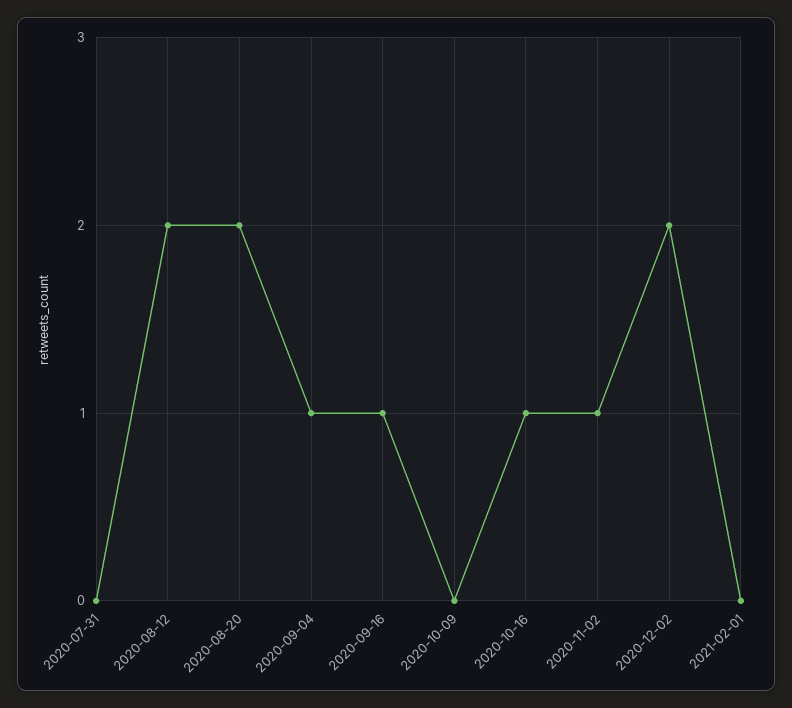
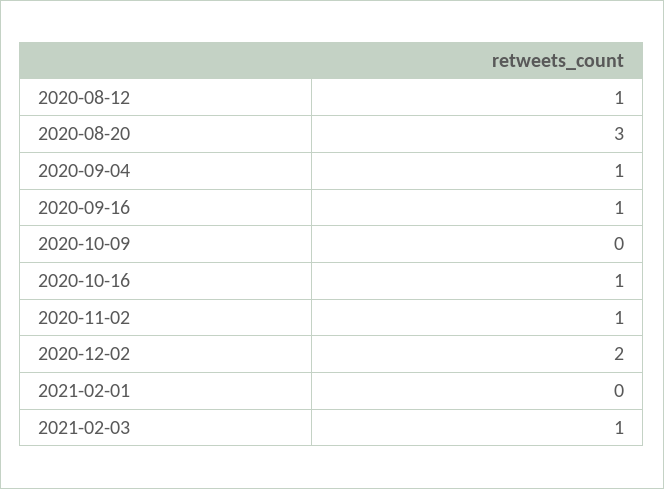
2020-07-31: 0 -> none
2020-08-12: 2 -> 1
2020-08-20: 2 -> 3
2021-02-03: none -> 1

